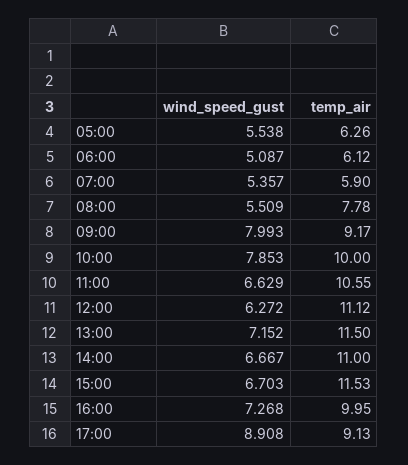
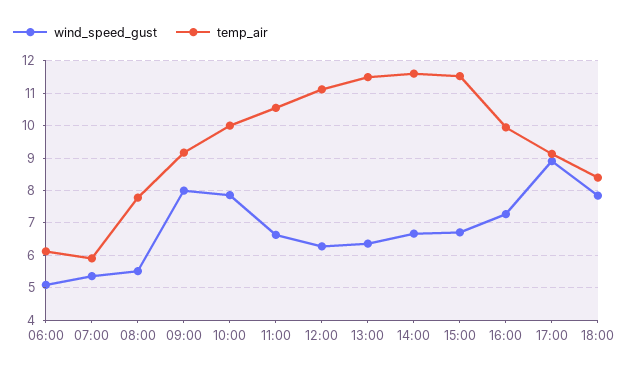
wind_speed_gust, 05:00: 5.538 -> none
temp_air, 05:00: 6.26 -> none
wind_speed_gust, 13:00: 7.152 -> 6.4
temp_air, 14:00: 11 -> 11.6
wind_speed_gust, 18:00: none -> 7.8
temp_air, 18:00: none -> 8.4

